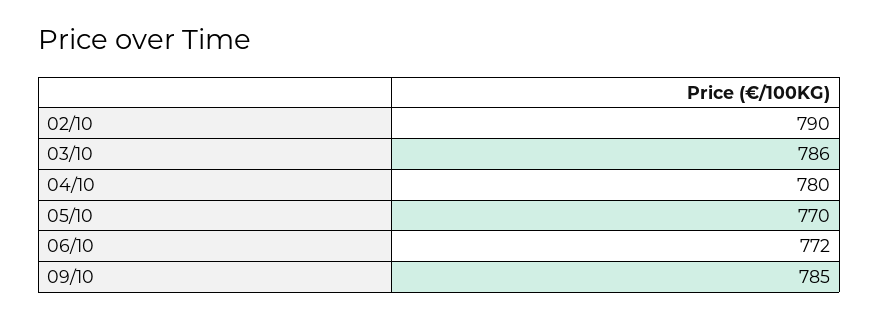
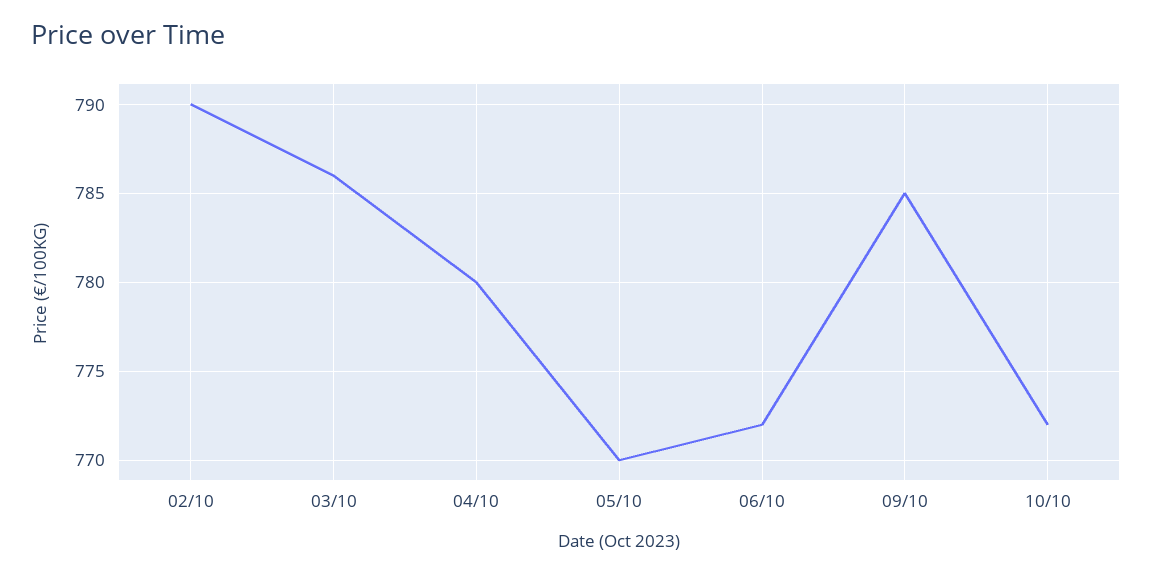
10/10: none -> 772

